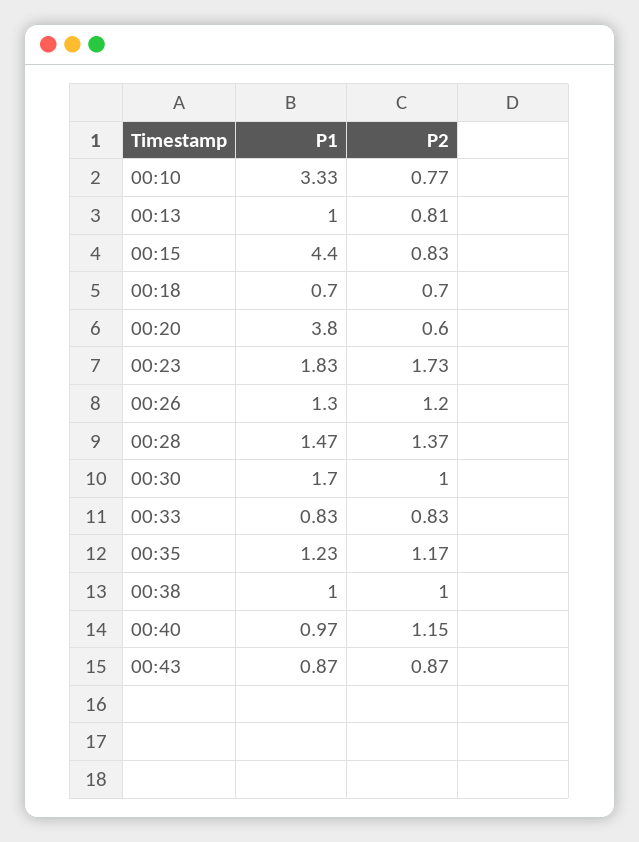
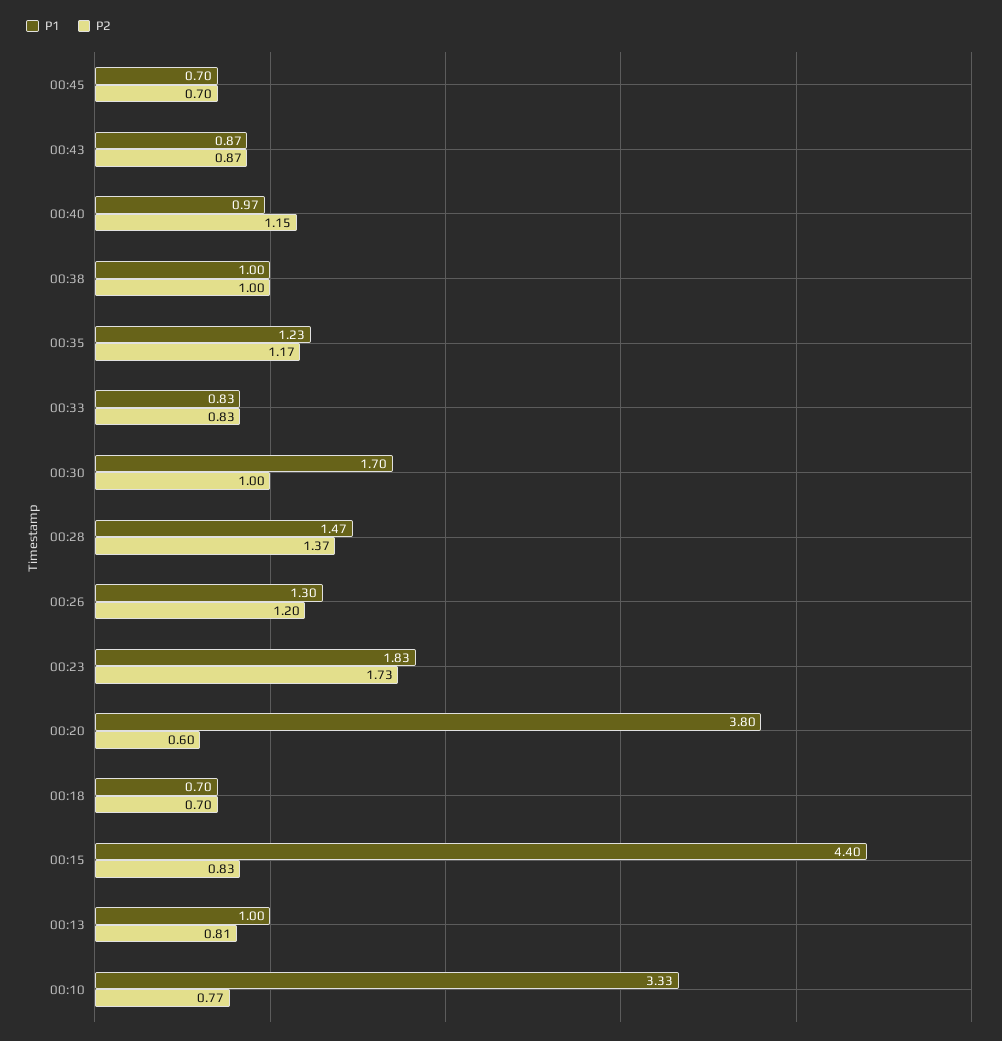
P1, 00:45: none -> 0.7
P2, 00:45: none -> 0.7

